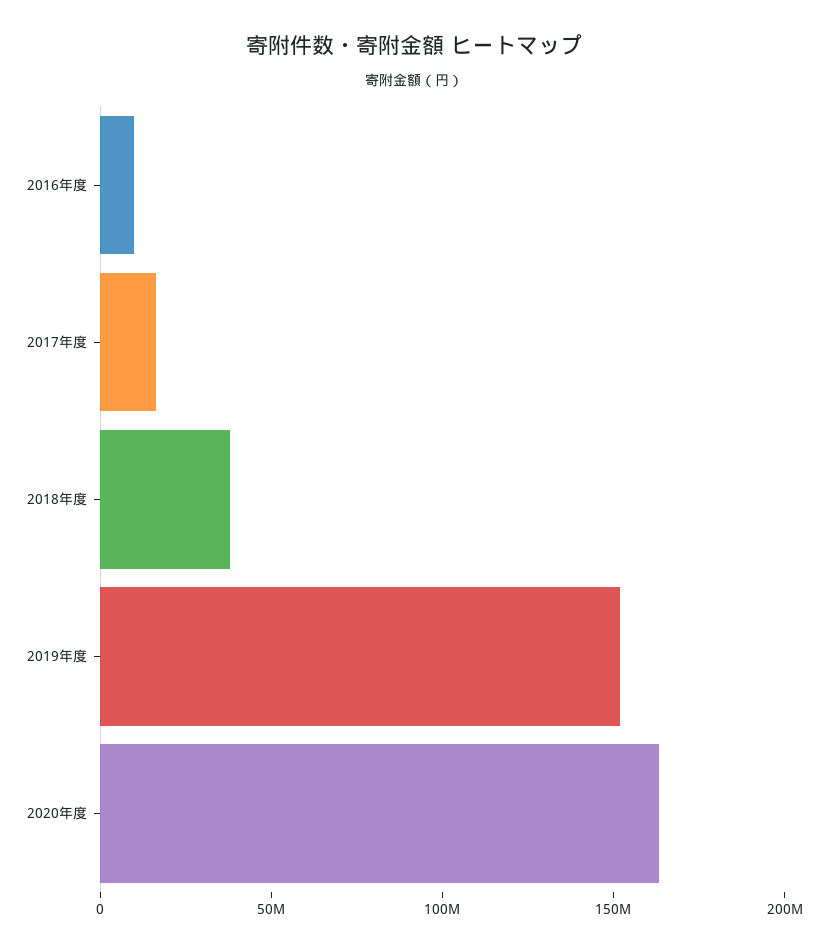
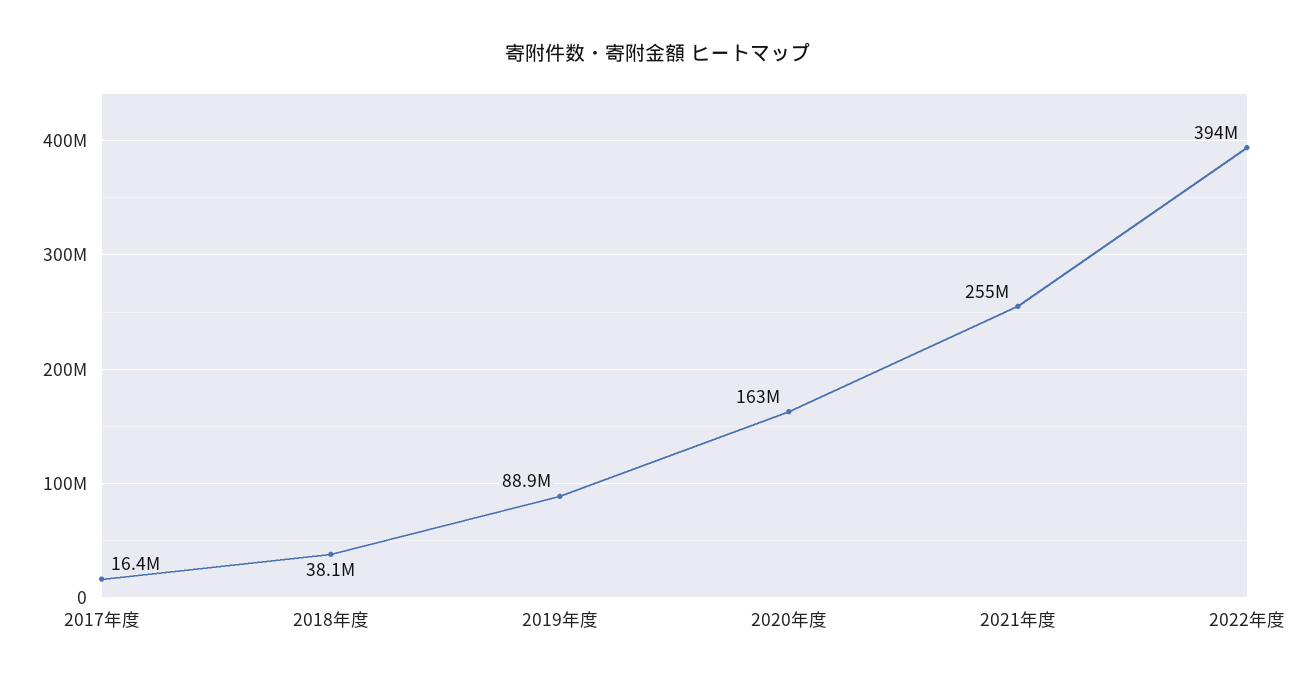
2016年度: 10000000 -> none
2019年度: 150000000 -> 88900000
2021年度: none -> 255000000
2022年度: none -> 394000000

